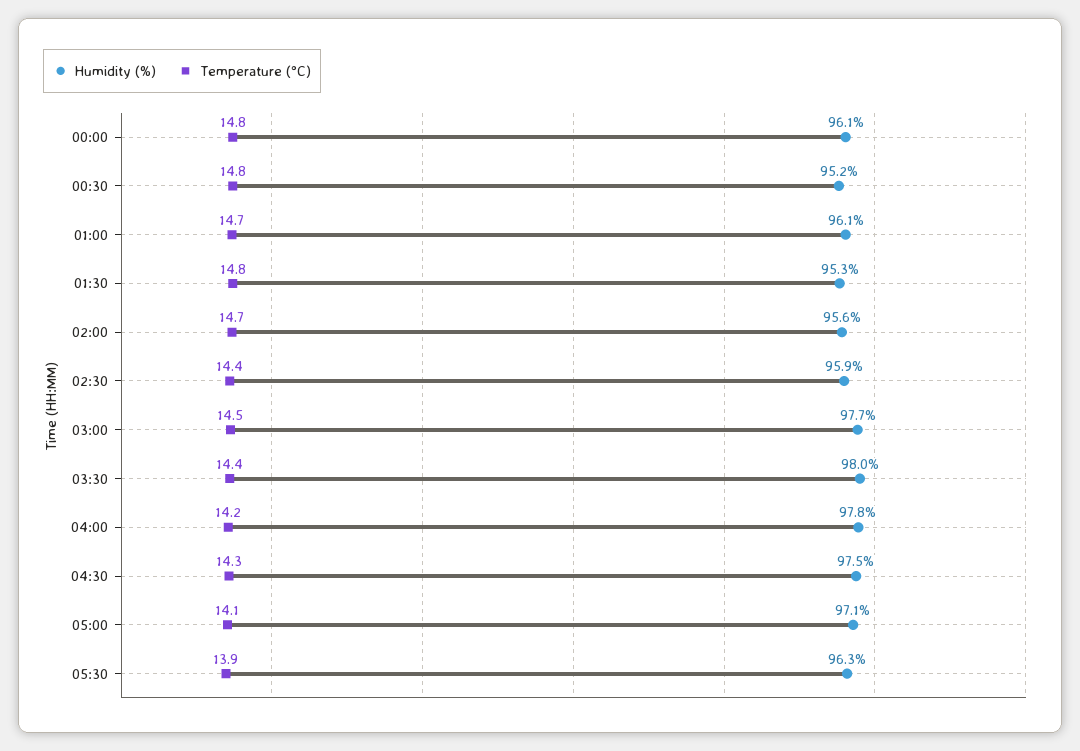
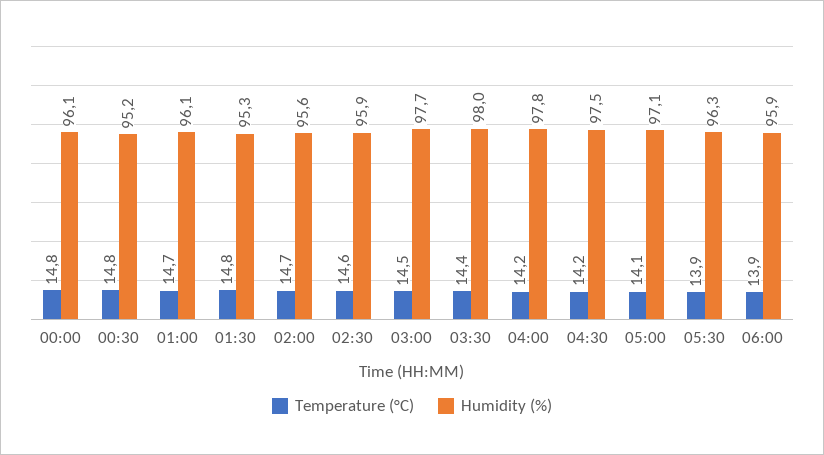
Temperature (°C), 02:30: 14.4 -> 14.6
Temperature (°C), 04:30: 14.3 -> 14.2
Temperature (°C), 06:00: none -> 13.9
Humidity (%), 06:00: none -> 95.9

